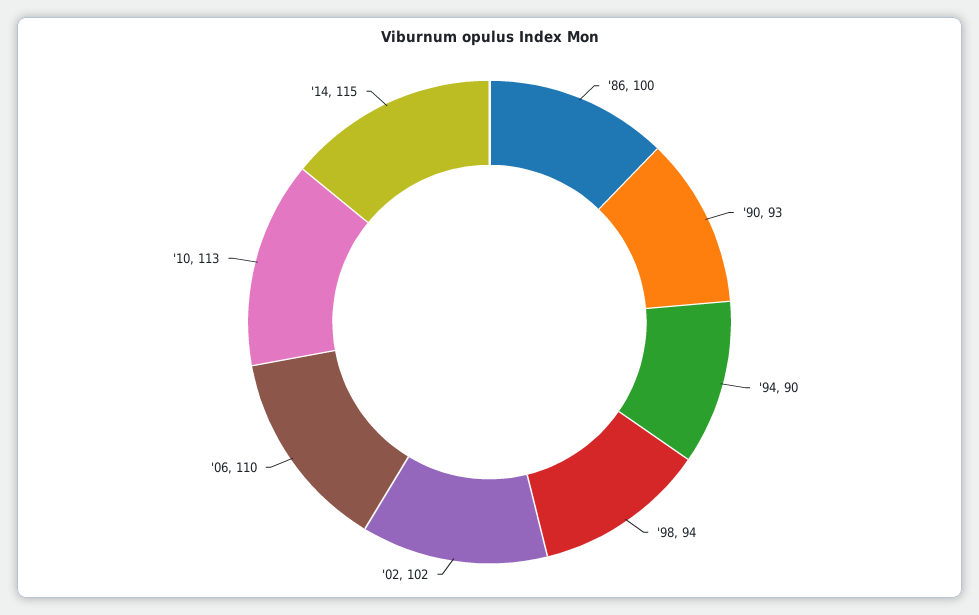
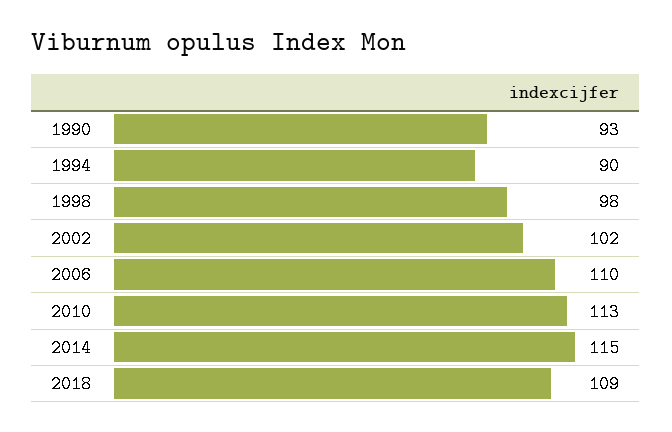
'86: 100 -> none
'98: 94 -> 98
2018: none -> 109

